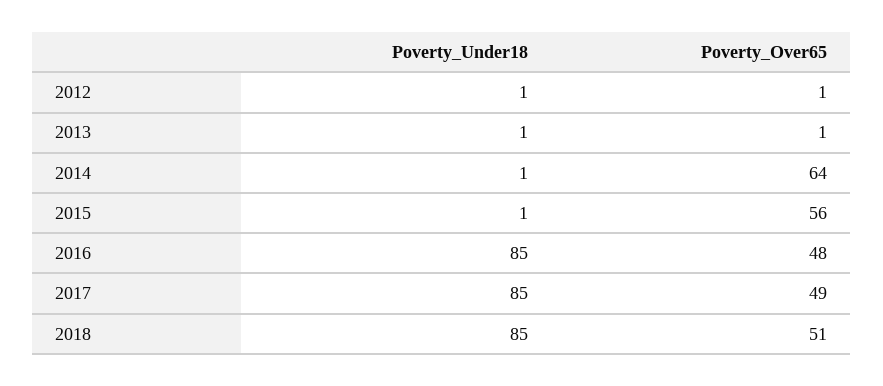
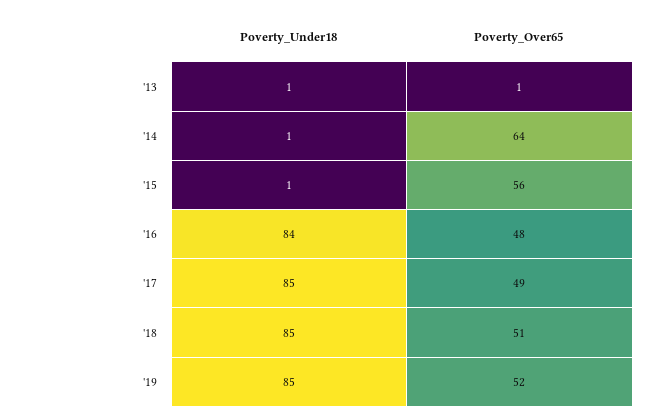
Poverty_Under18, 2012: 1 -> none
Poverty_Over65, 2012: 1 -> none
Poverty_Under18, 2016: 85 -> 84
Poverty_Under18, '19: none -> 85
Poverty_Over65, '19: none -> 52

